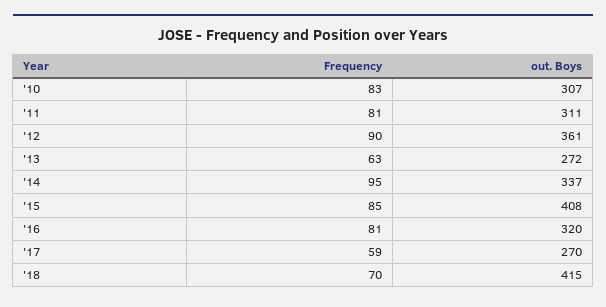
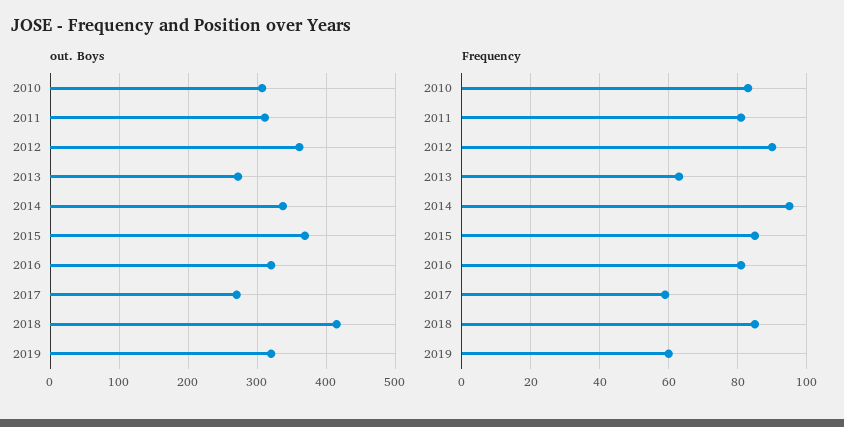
out. Boys, '15: 408 -> 370
Frequency, '18: 70 -> 85
out. Boys, 2019: none -> 320
Frequency, 2019: none -> 60

